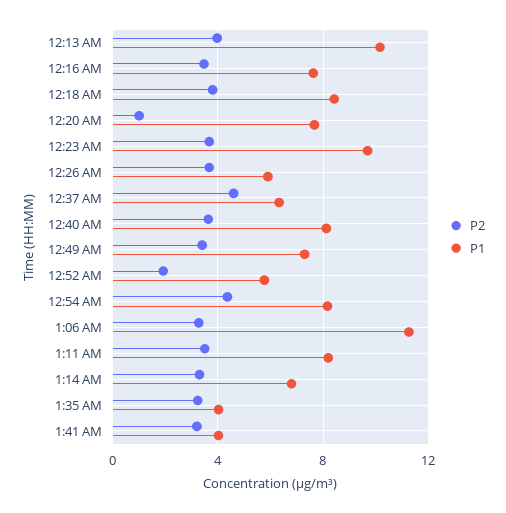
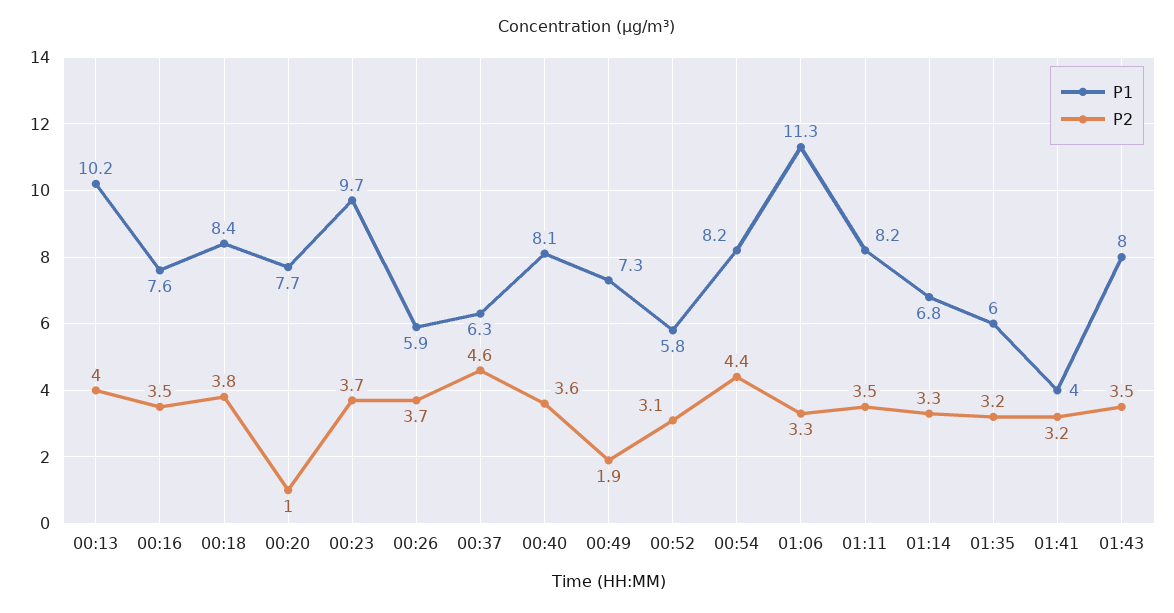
P2, 12:49 AM: 3.5 -> 1.9
P2, 12:52 AM: 2 -> 3.1
P1, 1:35 AM: 4 -> 6
P1, 01:43: none -> 8
P2, 01:43: none -> 3.5

